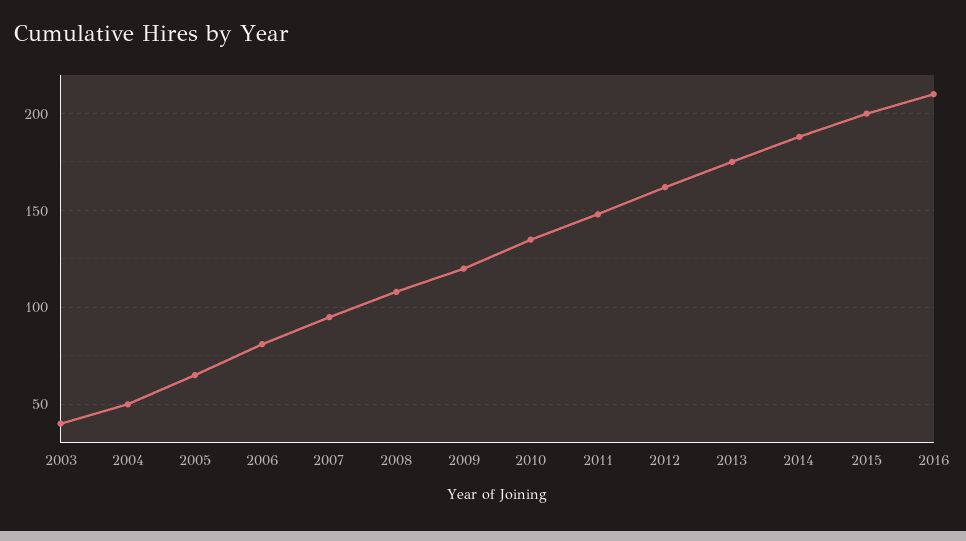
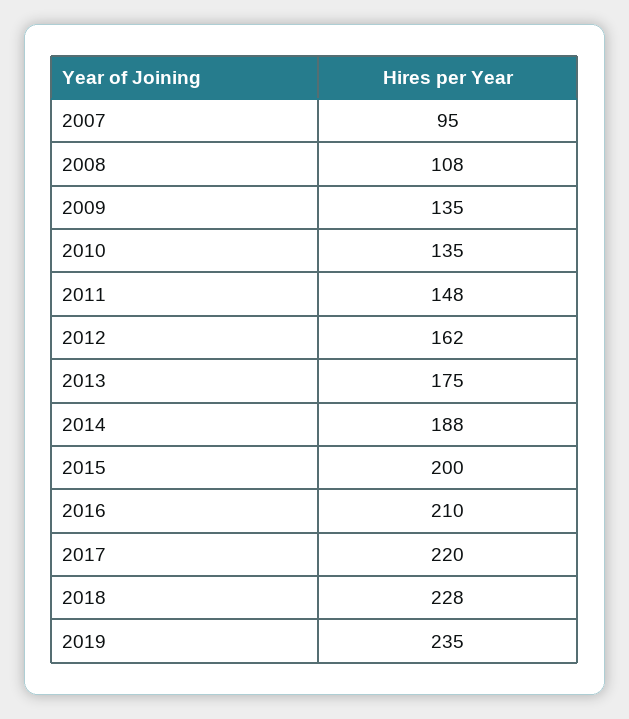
2003: 40 -> none
2004: 50 -> none
2005: 65 -> none
2006: 80 -> none
2009: 120 -> 135
2017: none -> 220
2018: none -> 228
2019: none -> 235

